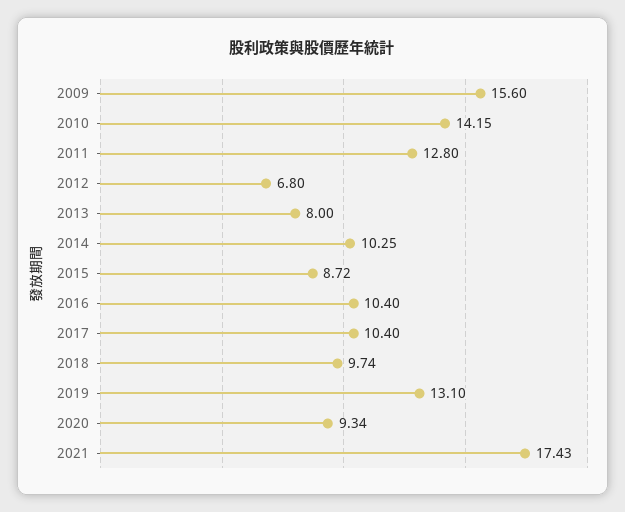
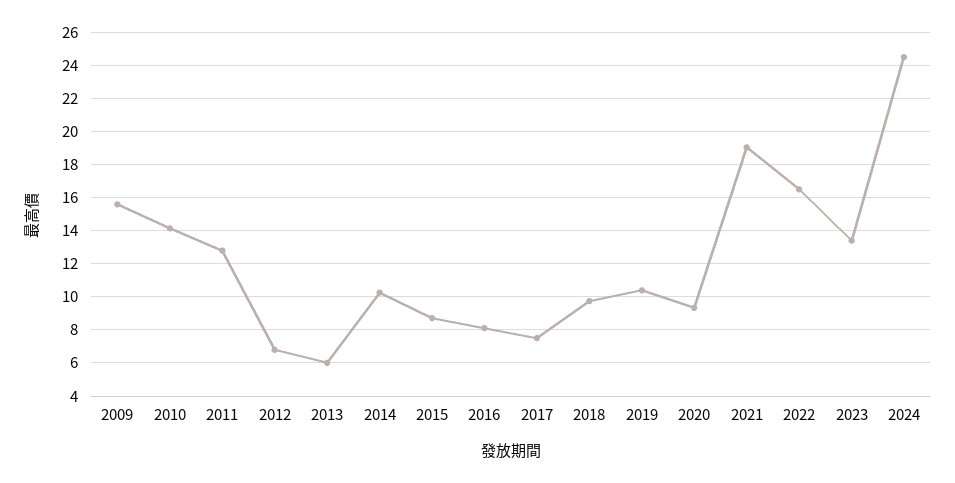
2013: 8 -> 6
2016: 10.4 -> 8
2017: 10.4 -> 7.5
2019: 13.1 -> 10.5
2021: 17.43 -> 19
2022: none -> 16.5
2023: none -> 13.5
2024: none -> 24.5

